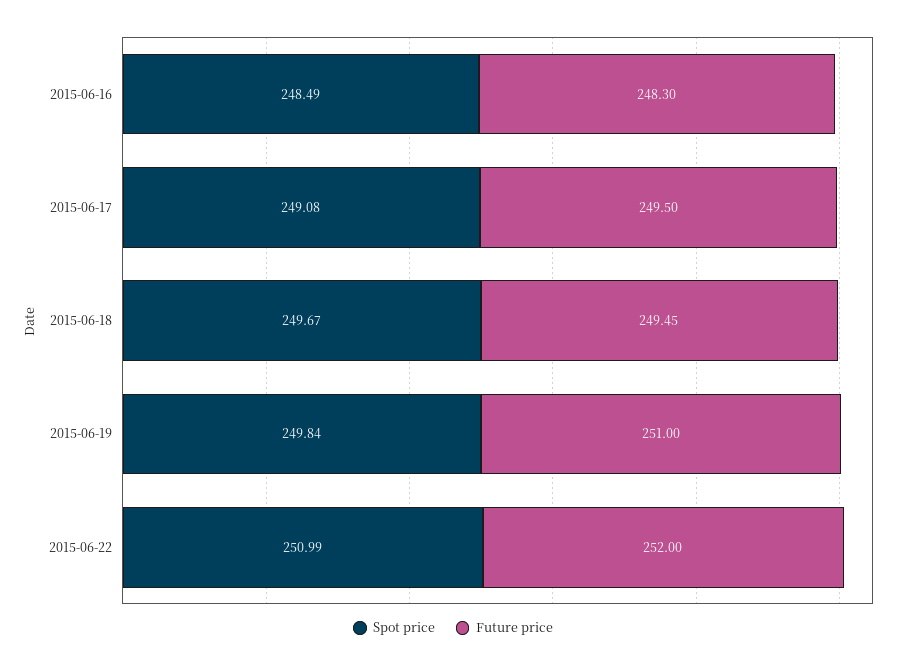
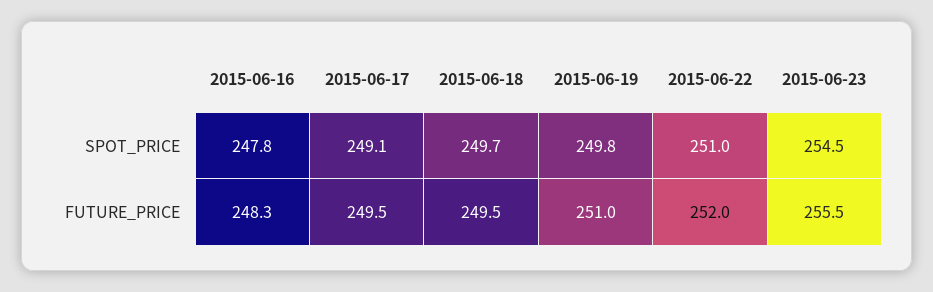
Spot price, 2015-06-16: 248.49 -> 247.8
Spot price, 2015-06-23: none -> 254.5
Future price, 2015-06-23: none -> 255.5

